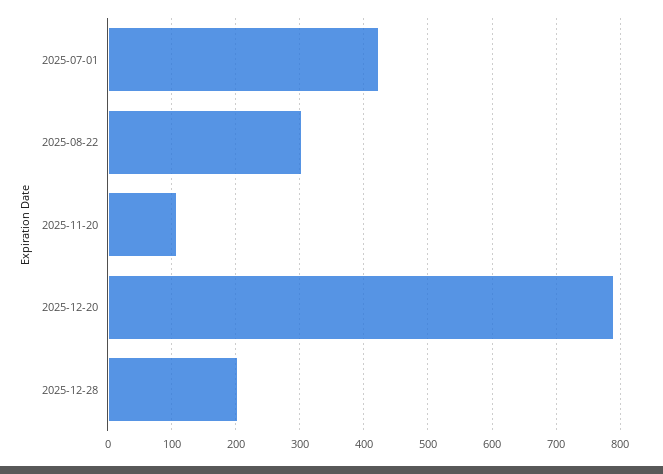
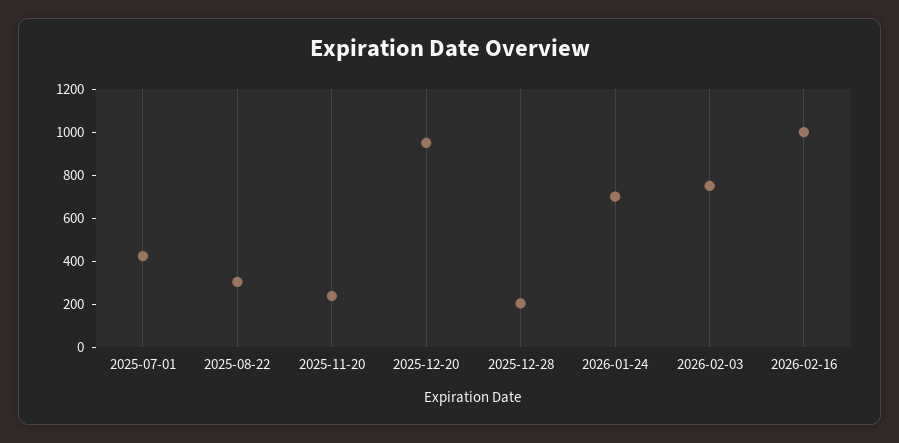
2025-11-20: 110 -> 250
2025-12-20: 790 -> 950
2026-01-24: none -> 700
2026-02-03: none -> 750
2026-02-16: none -> 1000

